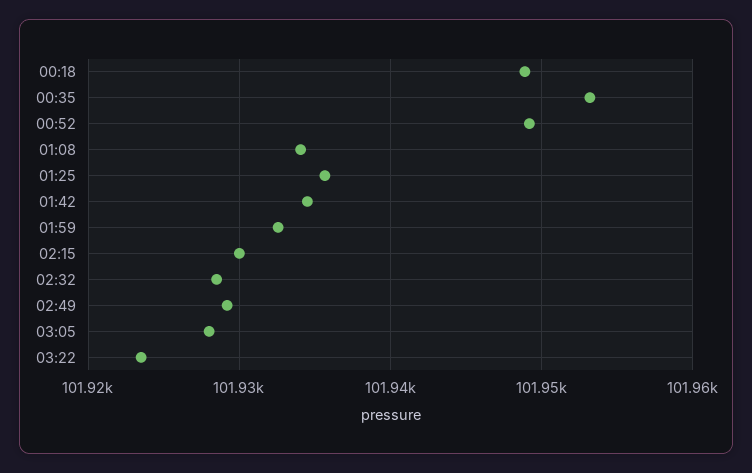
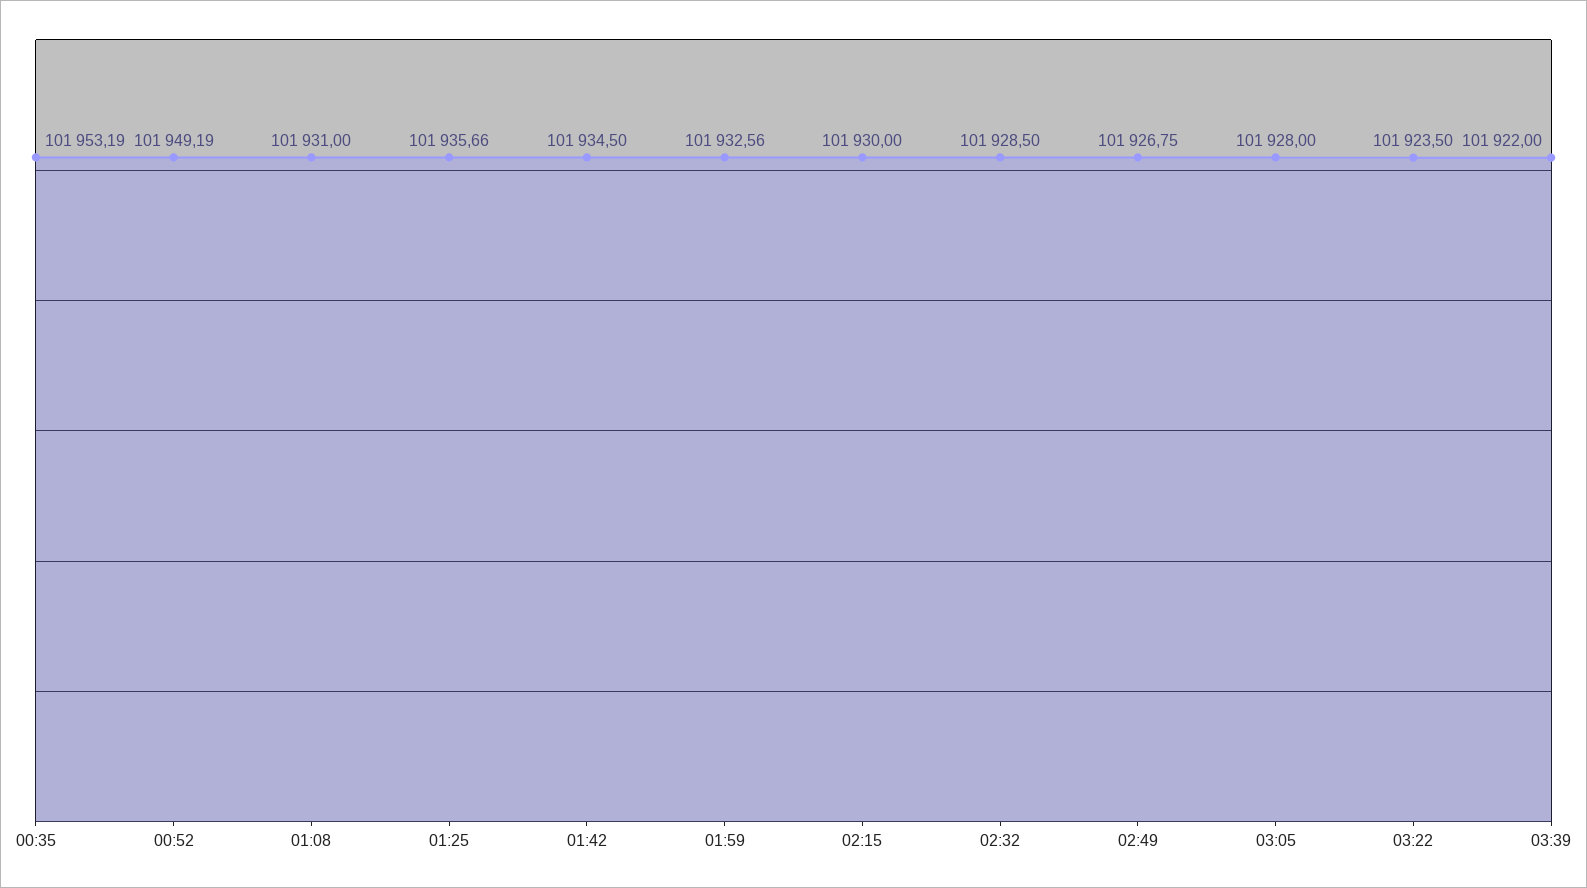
00:18: 101949 -> none
01:08: 101934 -> 101931
02:49: 101929 -> 101926.75
03:39: none -> 101922

